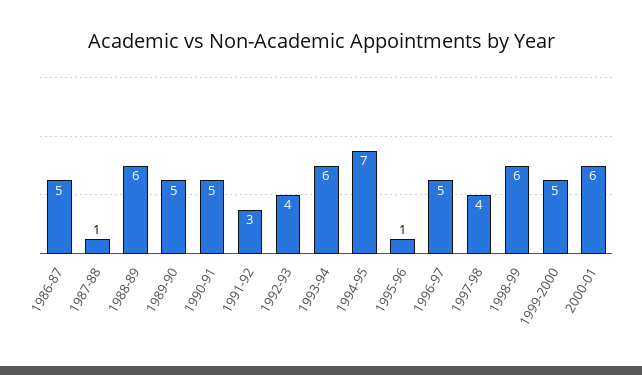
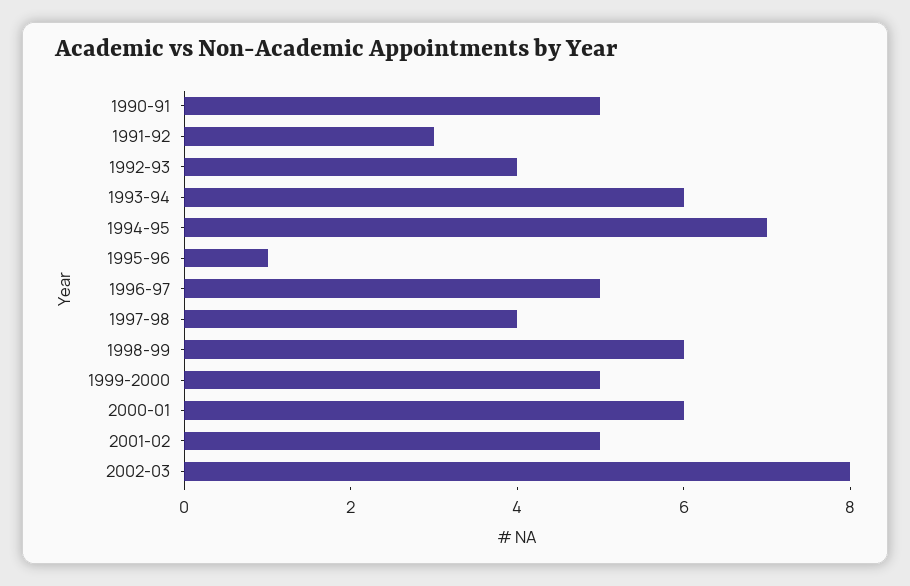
1986-87: 5 -> none
1987-88: 1 -> none
1988-89: 6 -> none
1989-90: 5 -> none
2001-02: none -> 5
2002-03: none -> 8

